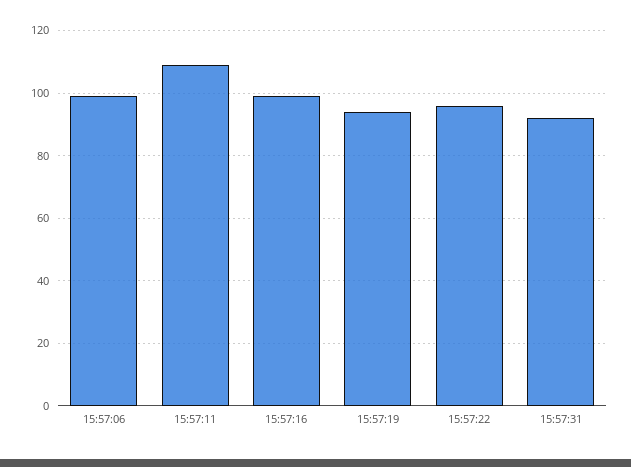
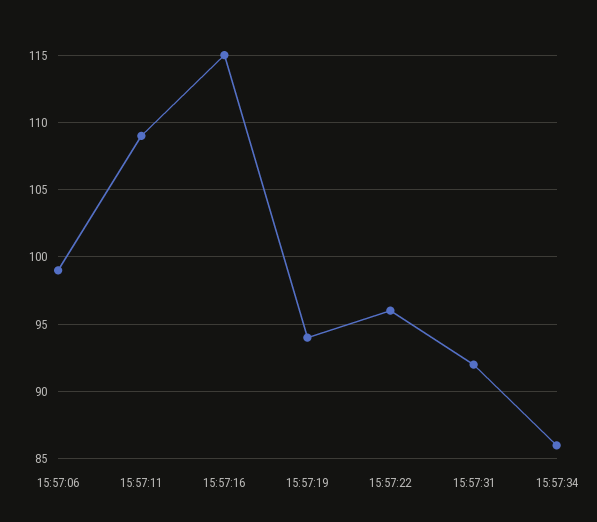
15:57:16: 100 -> 115
15:57:34: none -> 86

